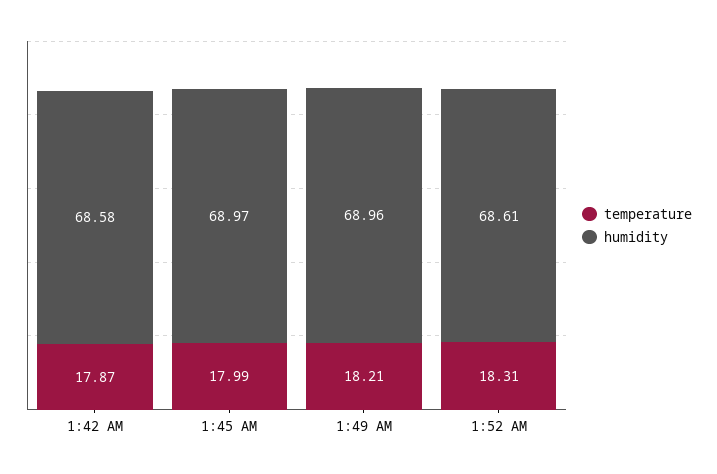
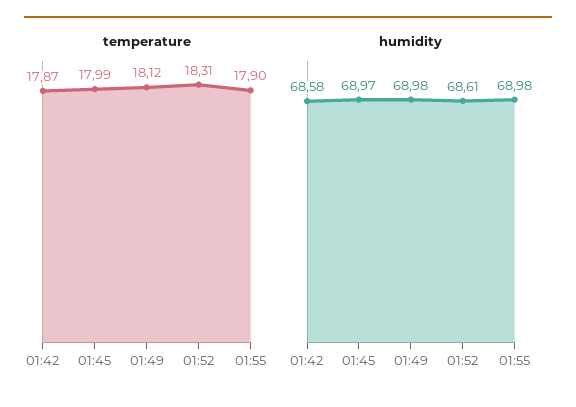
temperature, 1:49 AM: 18.21 -> 18.12
humidity, 1:49 AM: 68.96 -> 68.98
temperature, 01:55: none -> 17.9
humidity, 01:55: none -> 68.98

